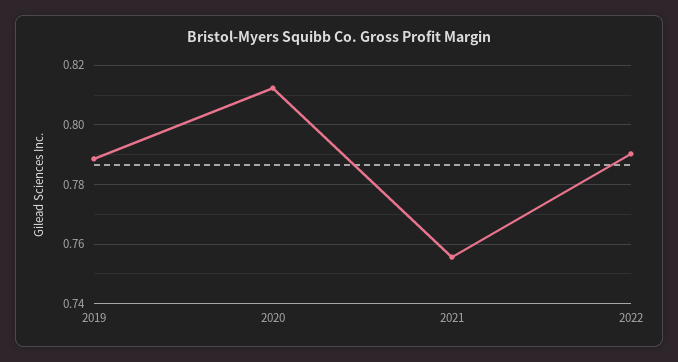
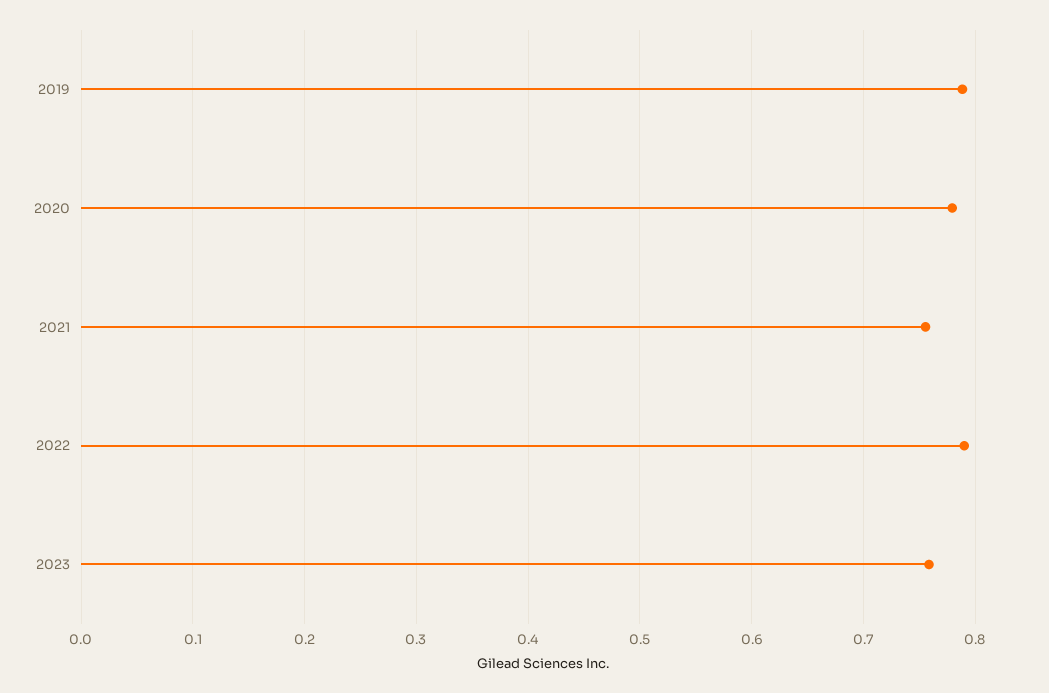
2020: 0.8125 -> 0.78
2023: none -> 0.76

